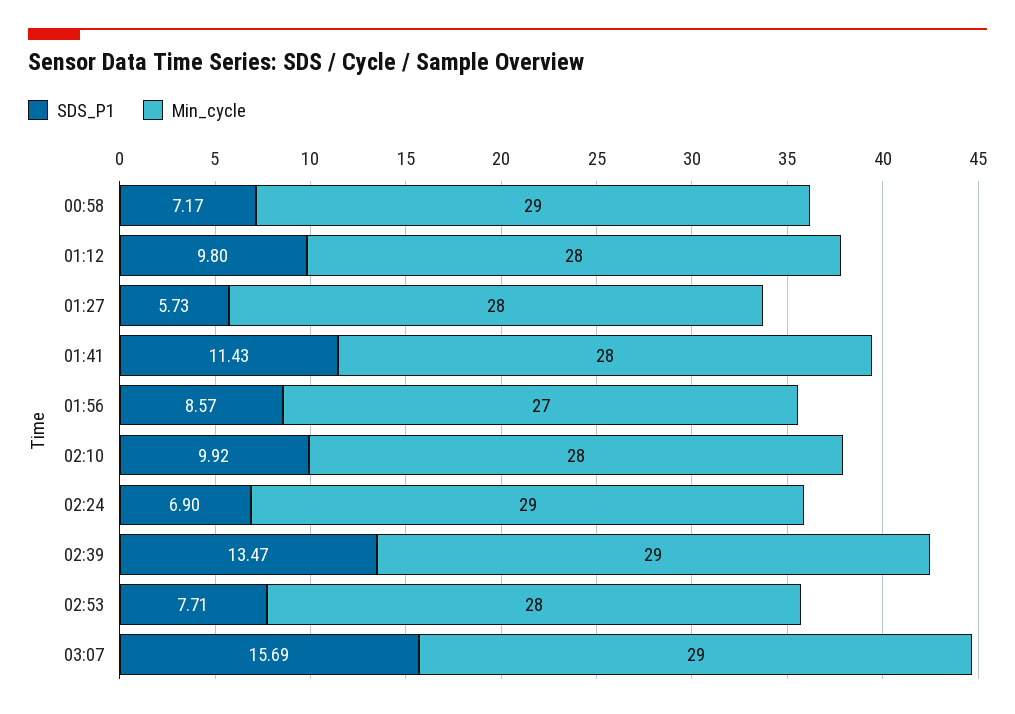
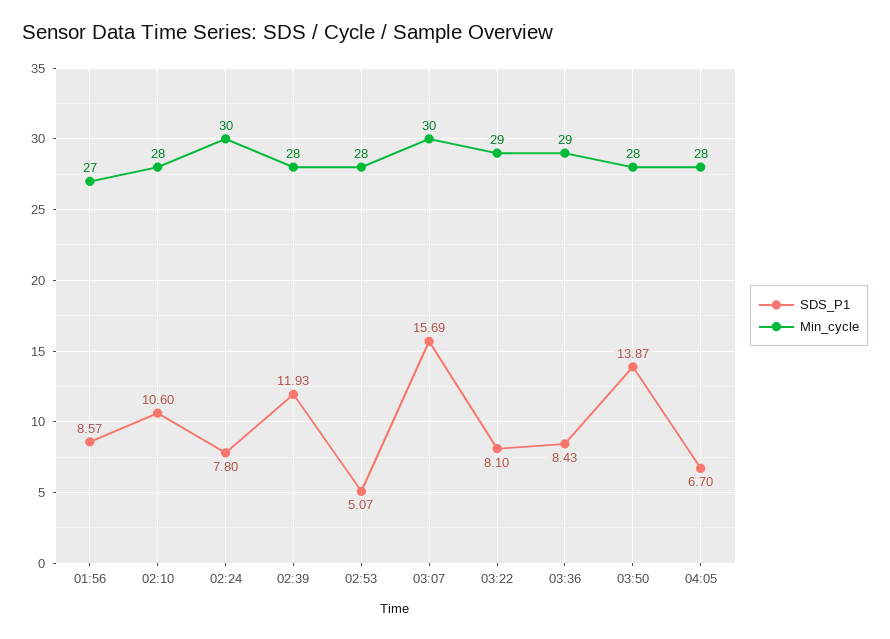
SDS_P1, 00:58: 7.17 -> none
Min_cycle, 00:58: 29 -> none
SDS_P1, 01:12: 9.8 -> none
Min_cycle, 01:12: 28 -> none
SDS_P1, 01:27: 5.73 -> none
Min_cycle, 01:27: 28 -> none
SDS_P1, 01:41: 11.43 -> none
Min_cycle, 01:41: 28 -> none
SDS_P1, 02:10: 9.92 -> 10.6
SDS_P1, 02:24: 6.9 -> 7.8
Min_cycle, 02:24: 29 -> 30
SDS_P1, 02:39: 13.47 -> 11.93
Min_cycle, 02:39: 29 -> 28
SDS_P1, 02:53: 7.71 -> 5.07
Min_cycle, 03:07: 29 -> 30
SDS_P1, 03:22: none -> 8.1
Min_cycle, 03:22: none -> 29
SDS_P1, 03:36: none -> 8.43
Min_cycle, 03:36: none -> 29
SDS_P1, 03:50: none -> 13.87
Min_cycle, 03:50: none -> 28
SDS_P1, 04:05: none -> 6.7
Min_cycle, 04:05: none -> 28

